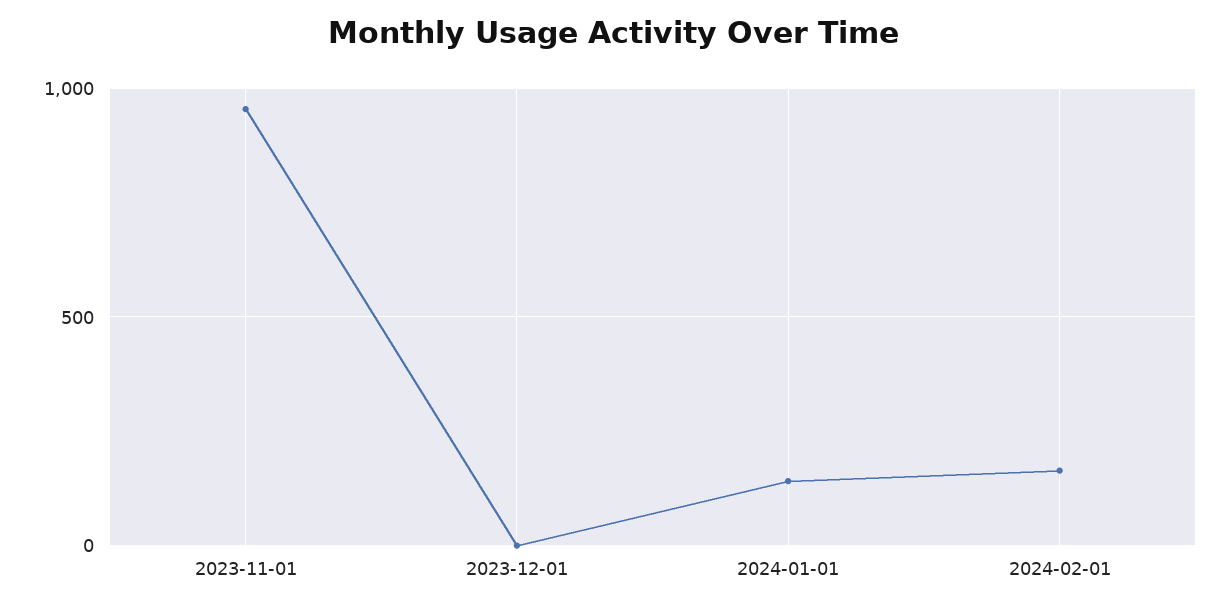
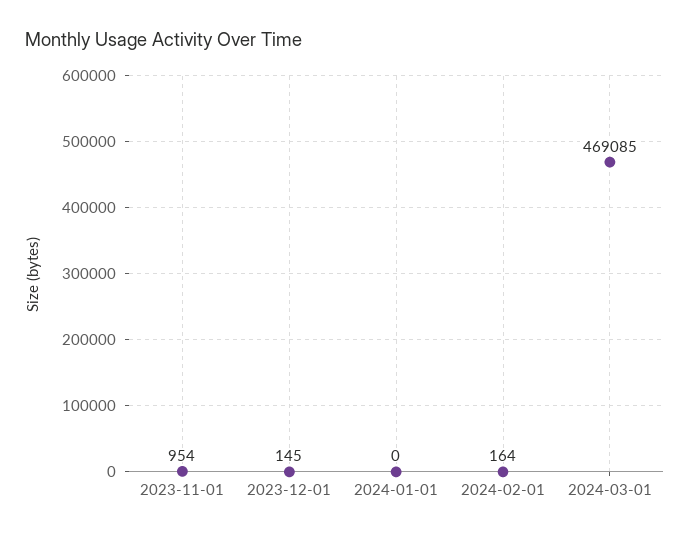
2023-12-01: 0 -> 145
2024-01-01: 150 -> 0
2024-03-01: none -> 469085

